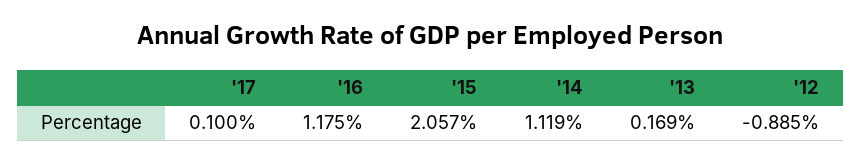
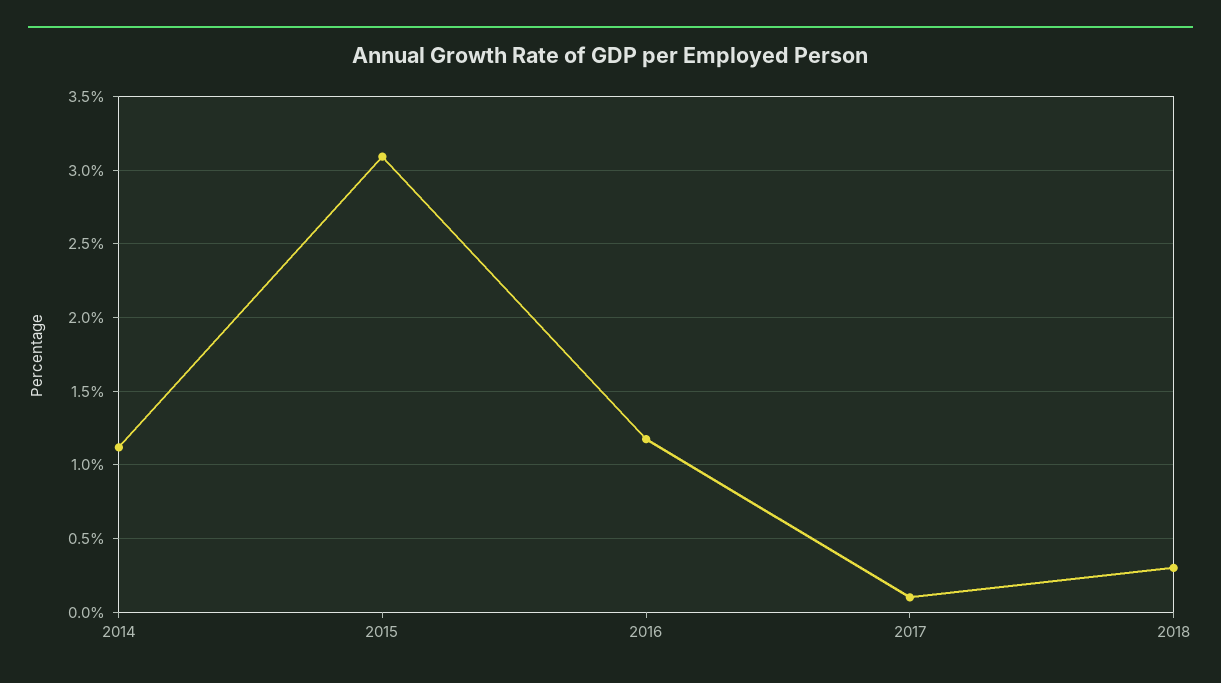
'15: 2.057 -> 3.1
'13: 0.169 -> none
'12: -0.885 -> none
2018: none -> 0.3

